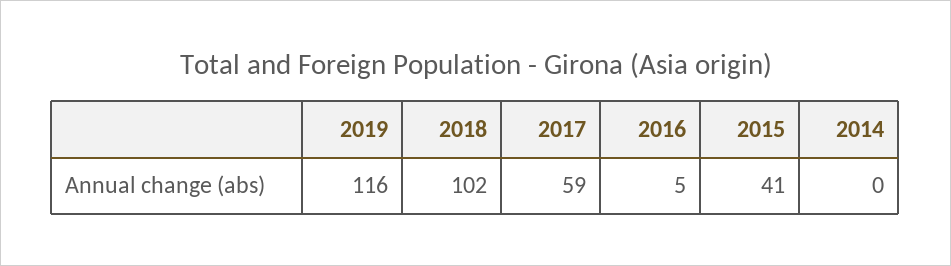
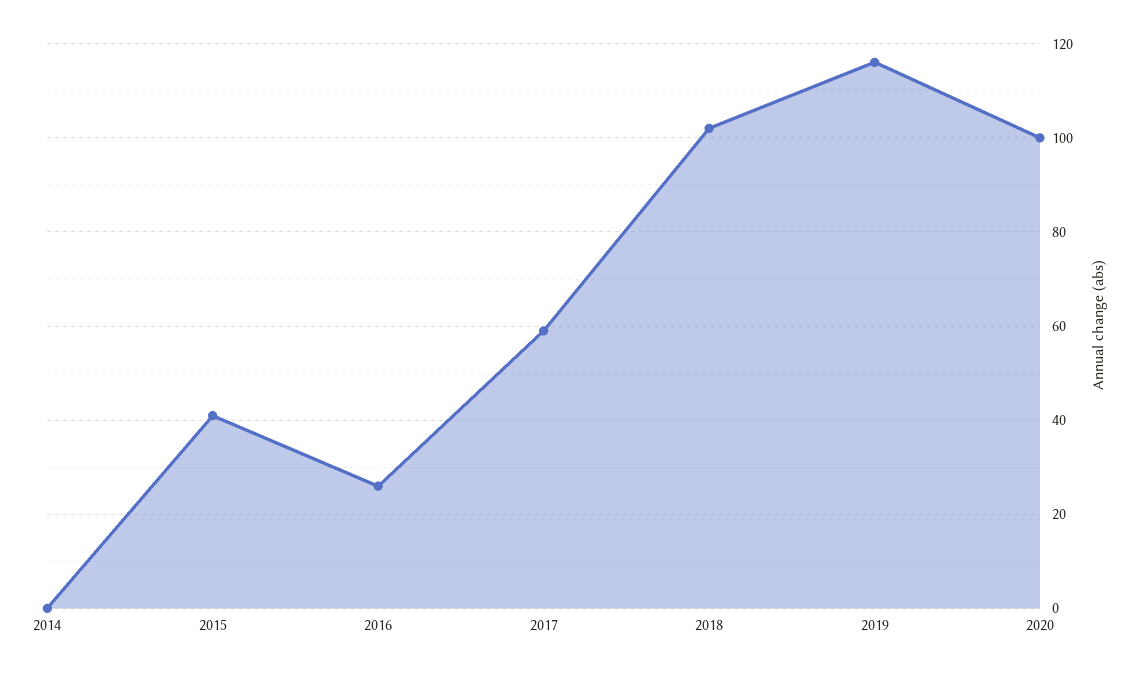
2016: 5 -> 25
2020: none -> 100

